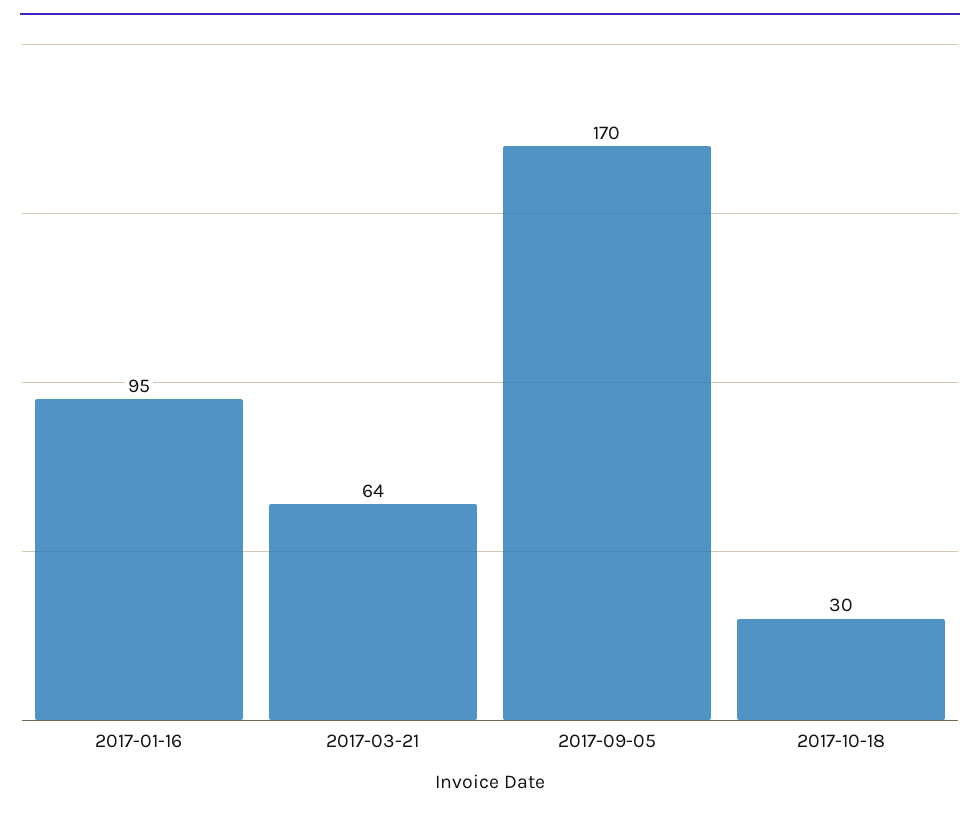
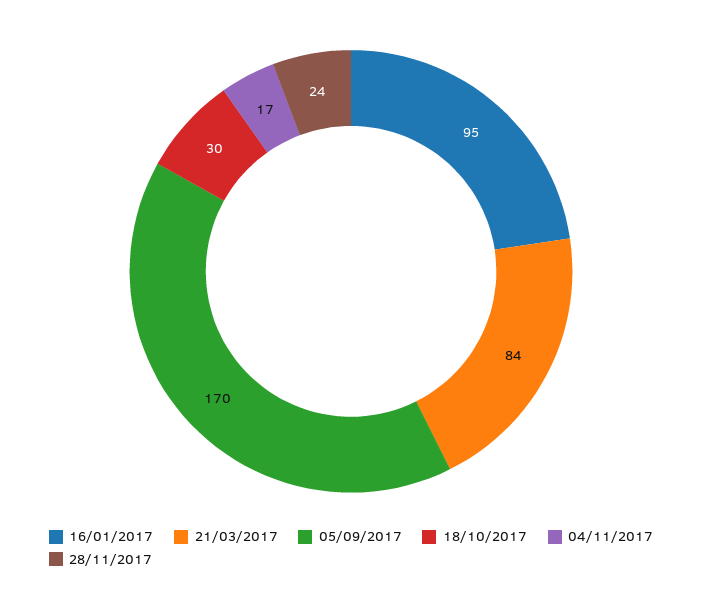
2017-03-21: 64 -> 84
04/11/2017: none -> 17
28/11/2017: none -> 24

